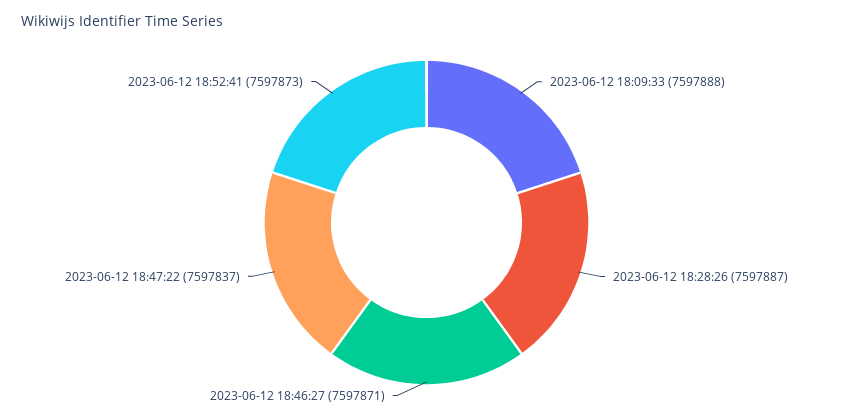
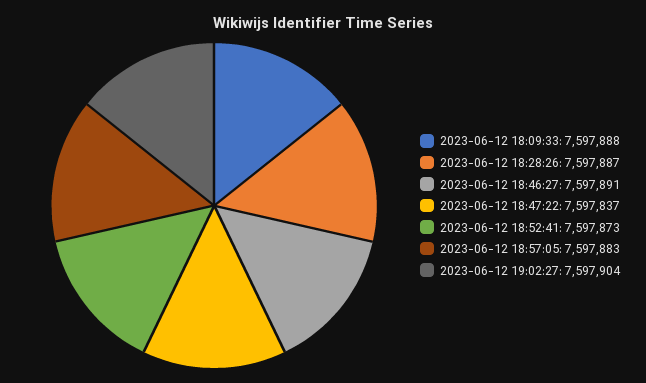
2023-06-12 18:46:27: 7597871 -> 7597891
2023-06-12 18:57:05: none -> 7597883
2023-06-12 19:02:27: none -> 7597904

